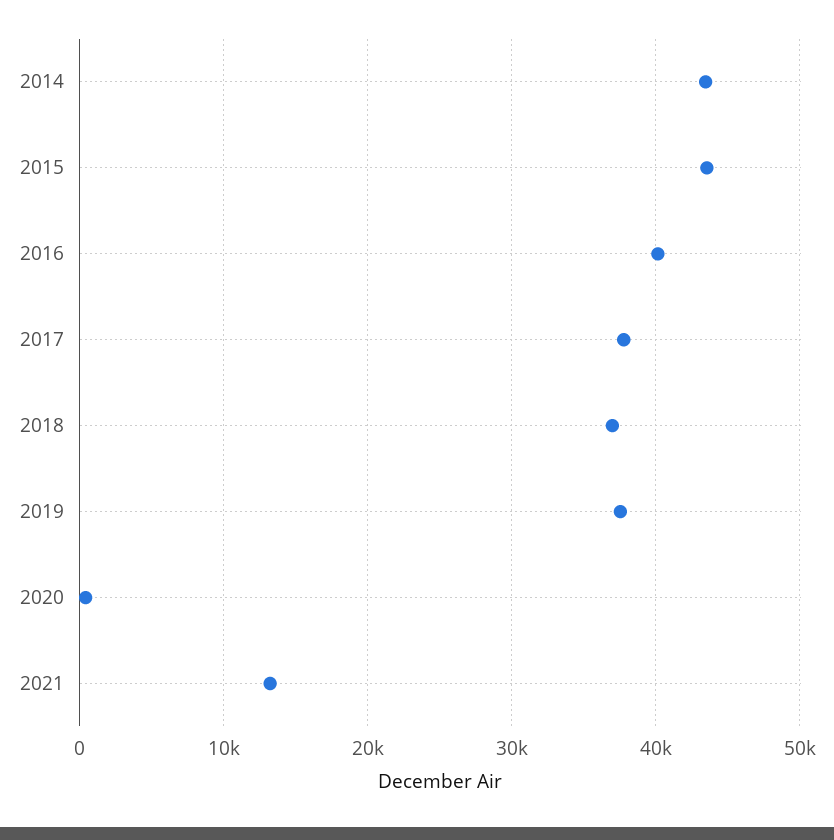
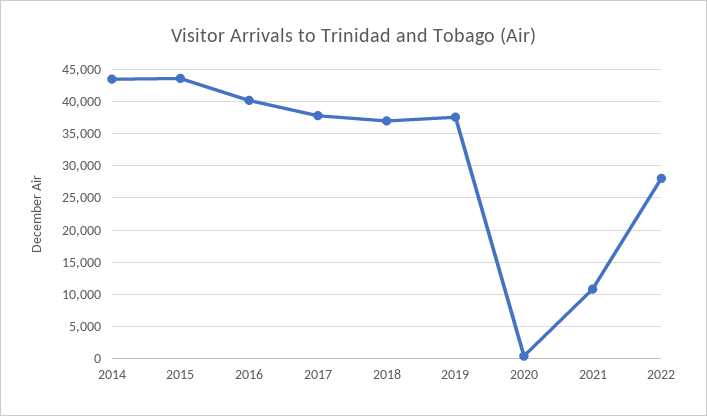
2021: 13000 -> 11000
2022: none -> 28000

